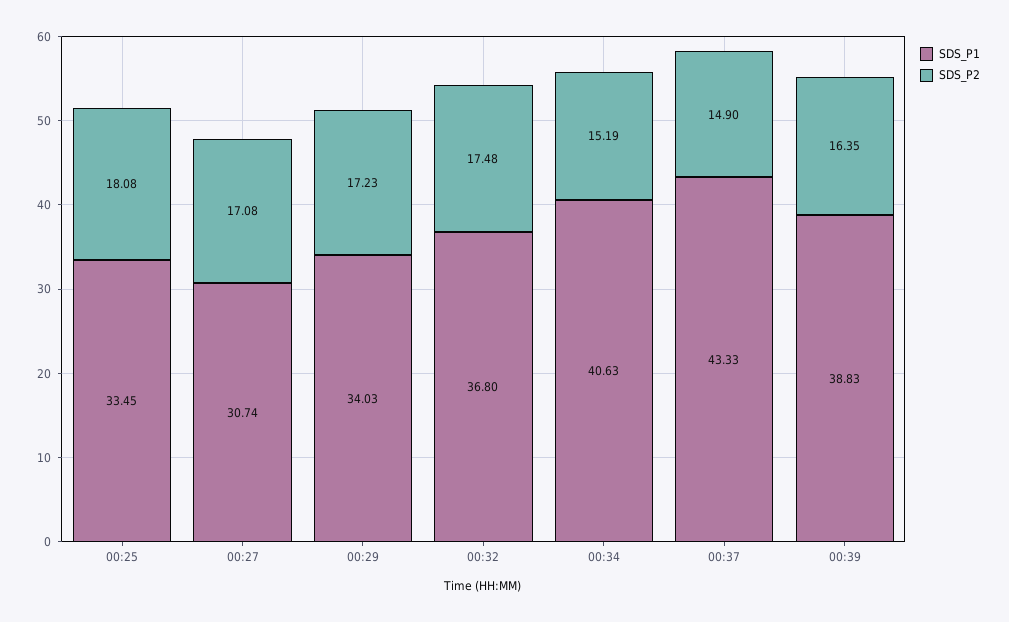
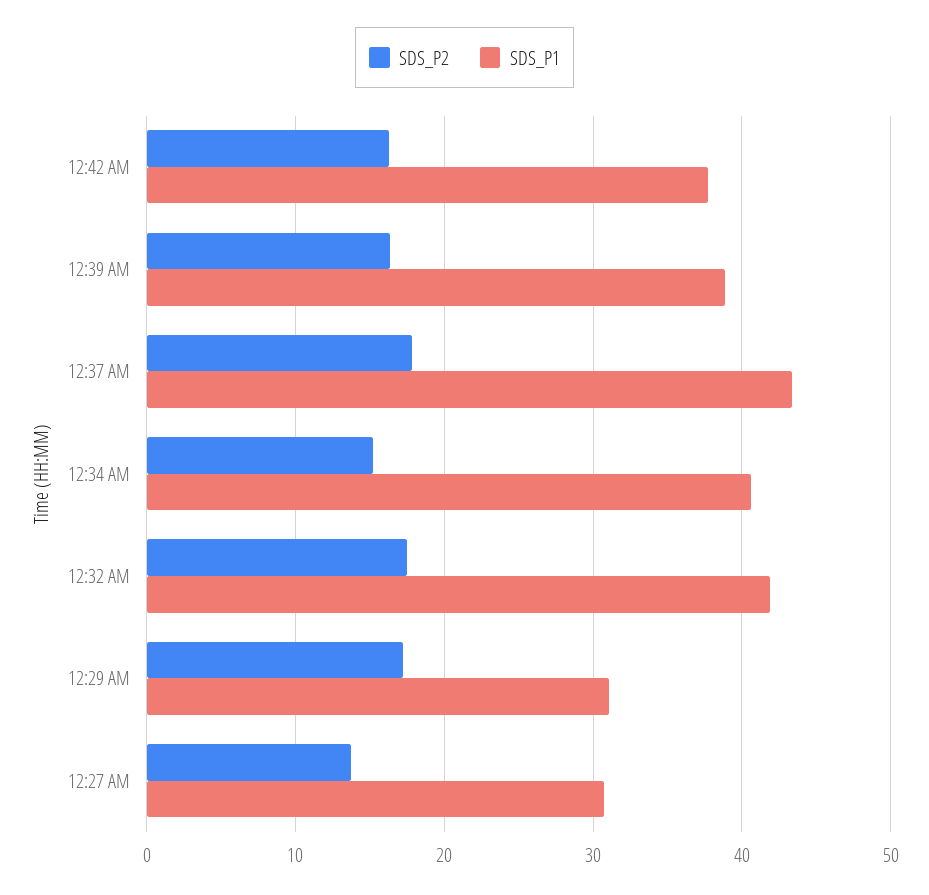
SDS_P1, 00:25: 33.45 -> none
SDS_P2, 00:25: 18.08 -> none
SDS_P2, 00:27: 17.08 -> 14
SDS_P1, 00:29: 34.03 -> 31
SDS_P1, 00:32: 36.8 -> 42
SDS_P2, 00:37: 14.9 -> 18
SDS_P2, 12:42 AM: none -> 16
SDS_P1, 12:42 AM: none -> 38

